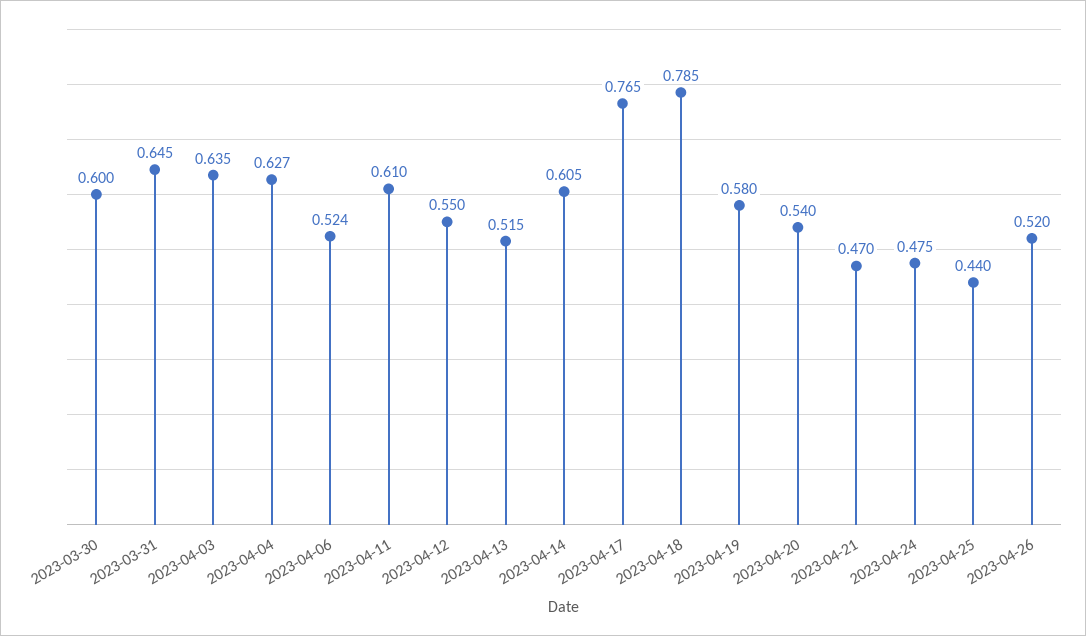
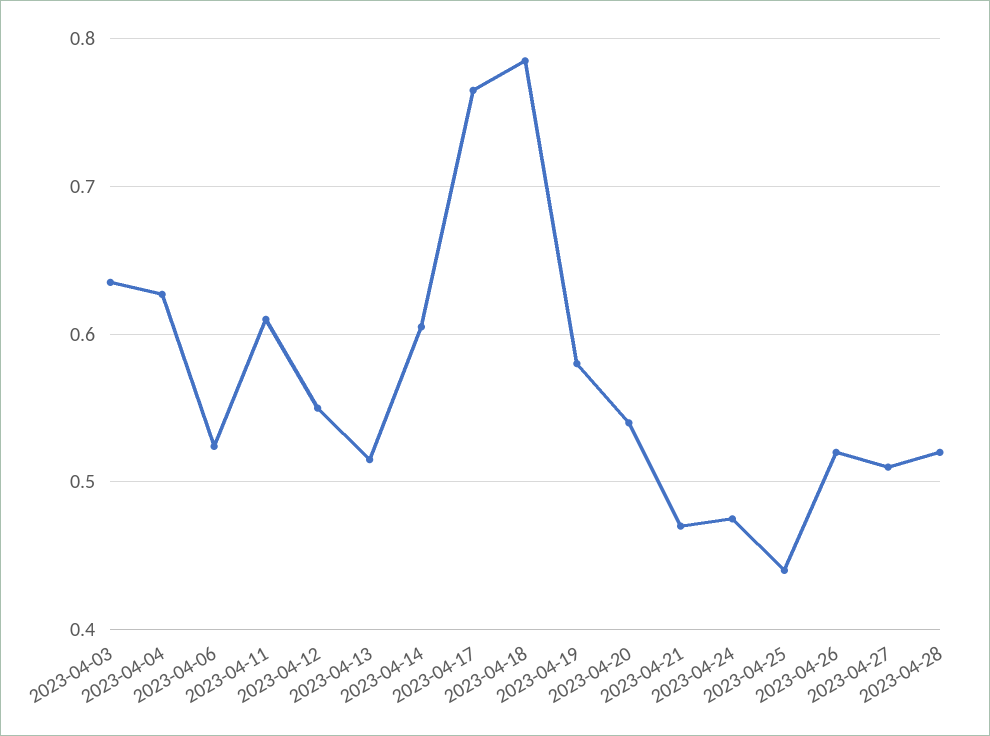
2023-03-30: 0.6 -> none
2023-03-31: 0.645 -> none
2023-04-27: none -> 0.51
2023-04-28: none -> 0.52

